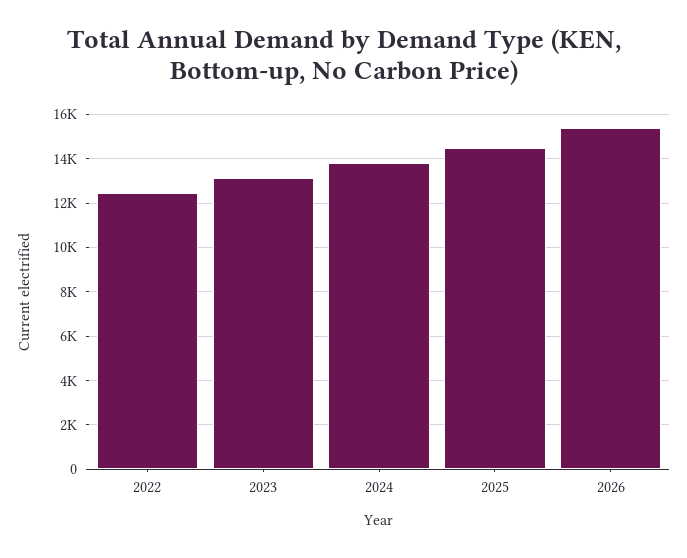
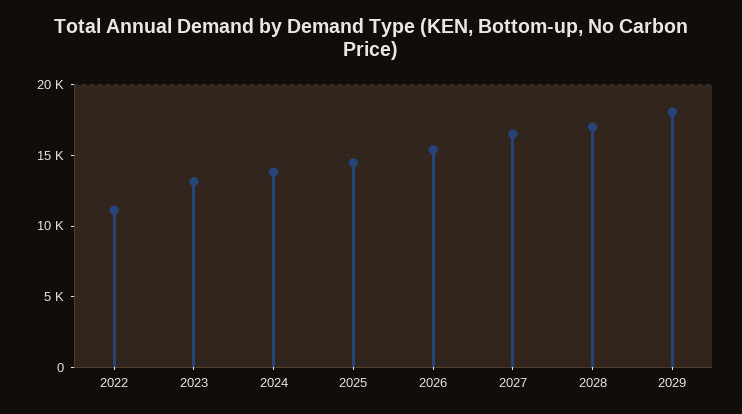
2022: 12500 -> 11000
2027: none -> 16500
2028: none -> 17000
2029: none -> 18000

